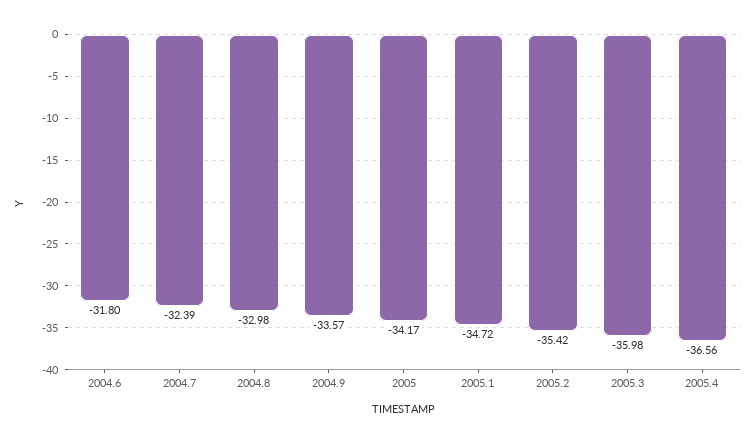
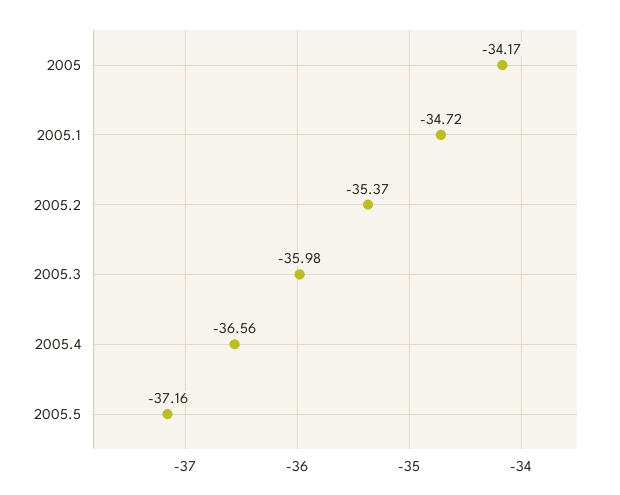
2004.6: -31.8 -> none
2004.7: -32.39 -> none
2004.8: -32.98 -> none
2004.9: -33.57 -> none
2005.2: -35.42 -> -35.37
2005.5: none -> -37.16

